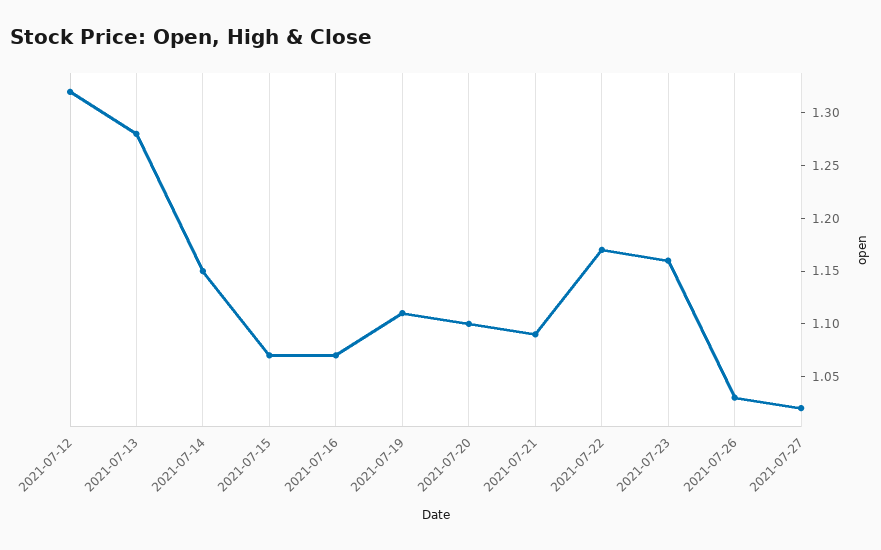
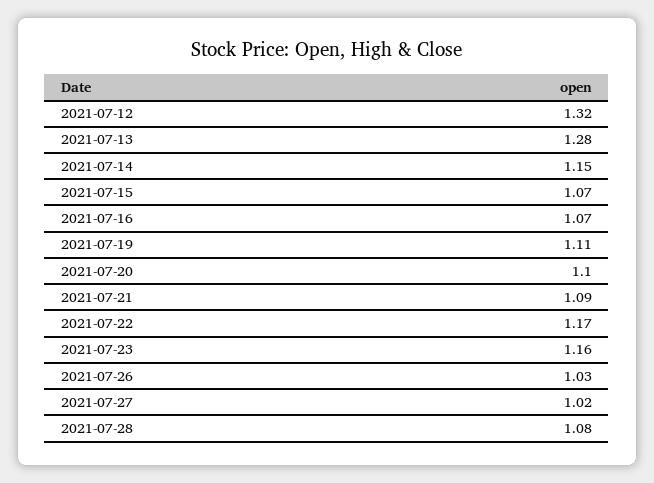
2021-07-28: none -> 1.08

